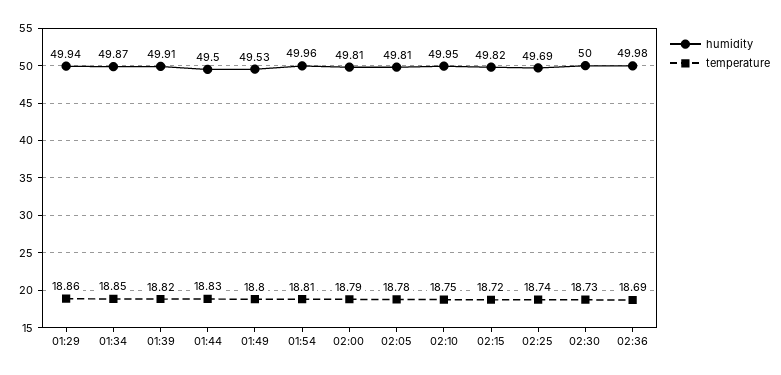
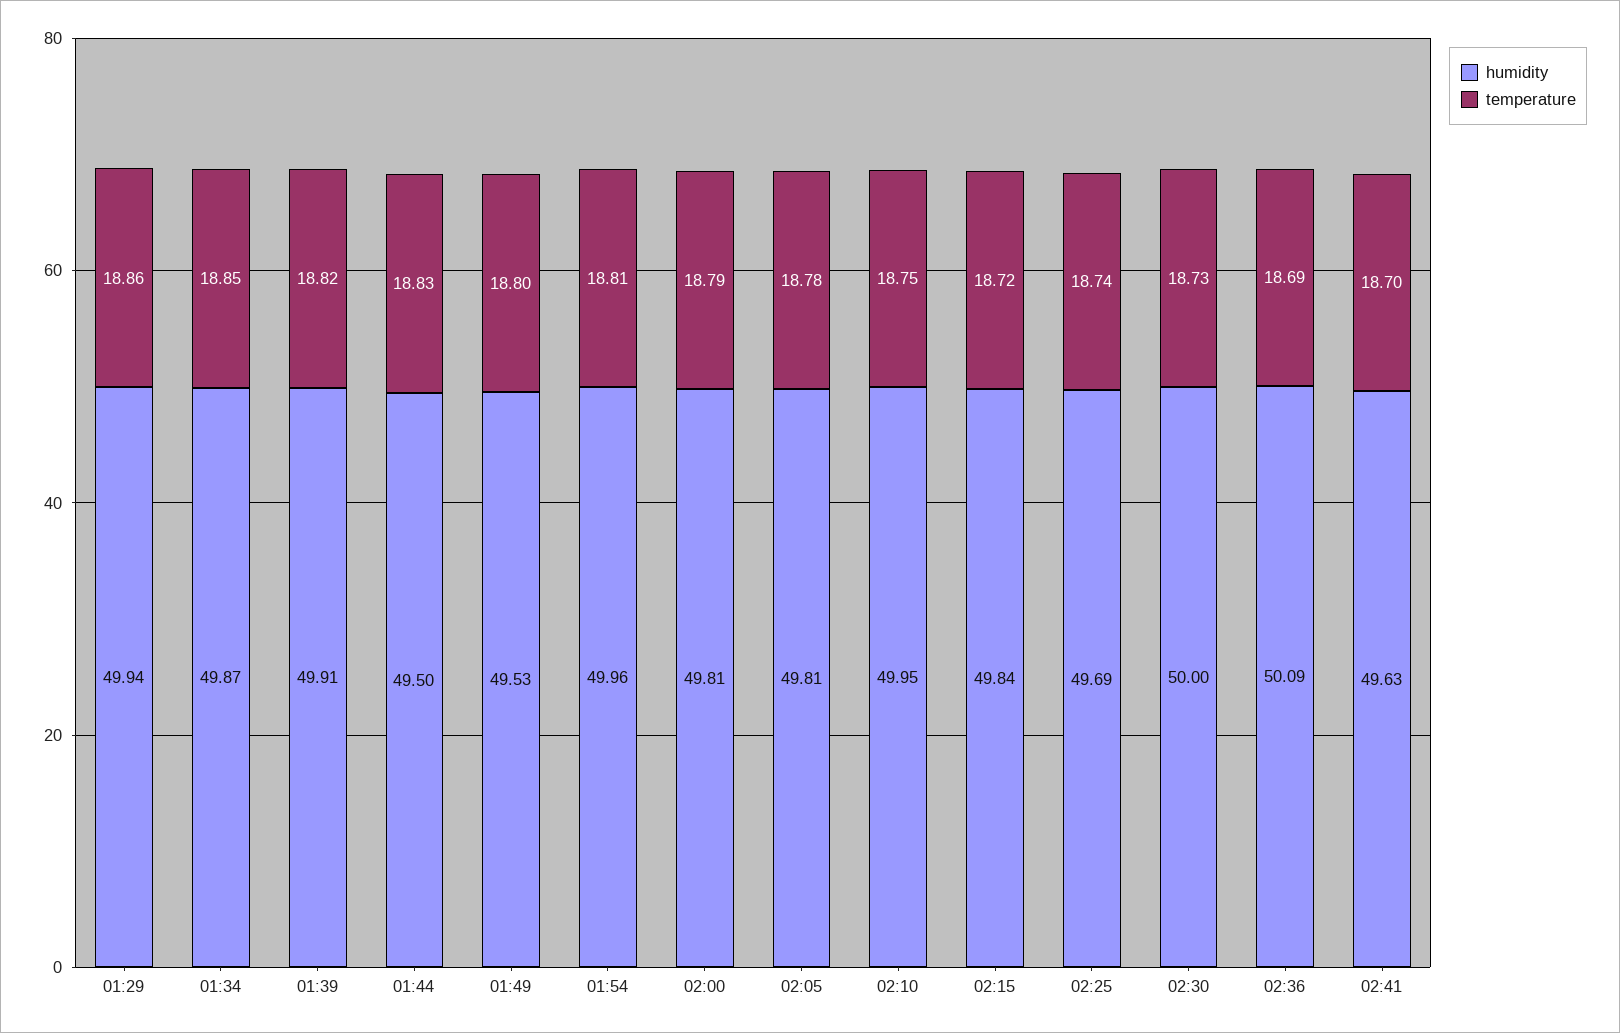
humidity, 02:15: 49.82 -> 49.84
humidity, 02:36: 49.98 -> 50.09
humidity, 02:41: none -> 49.63
temperature, 02:41: none -> 18.7

